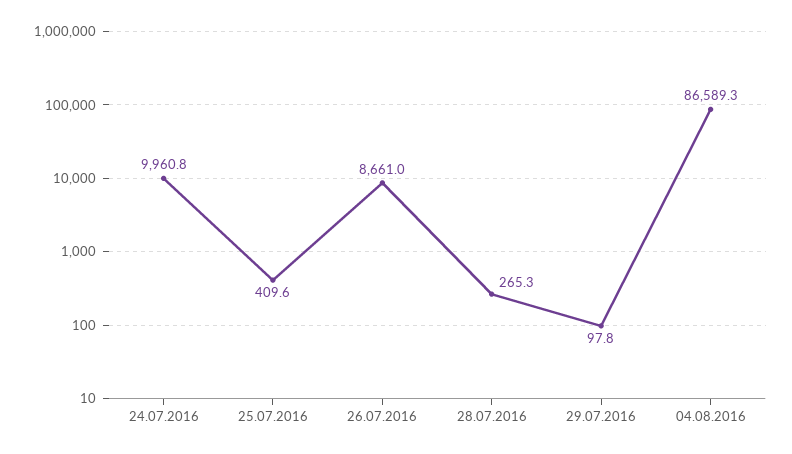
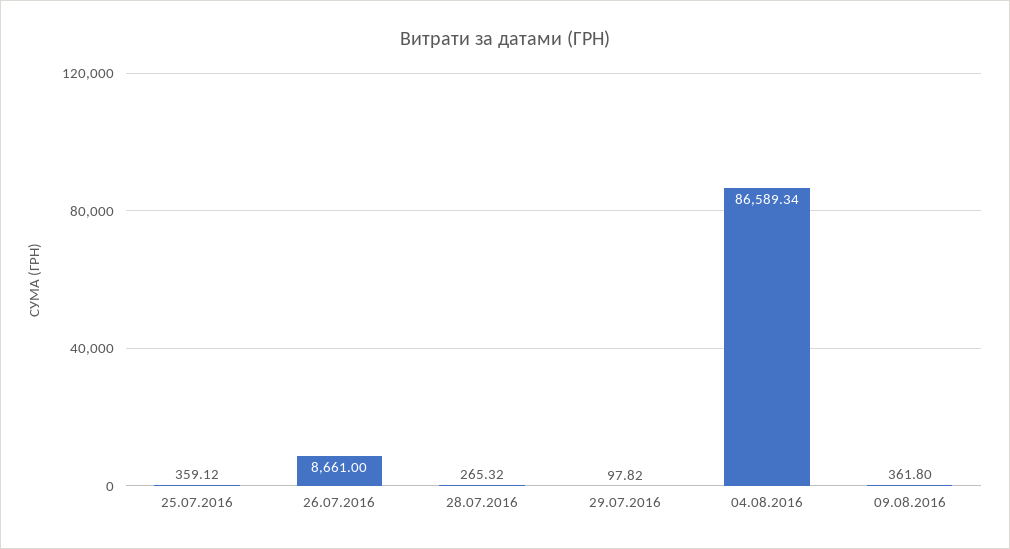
24.07.2016: 9960.8 -> none
25.07.2016: 409.6 -> 359.12
09.08.2016: none -> 361.8

